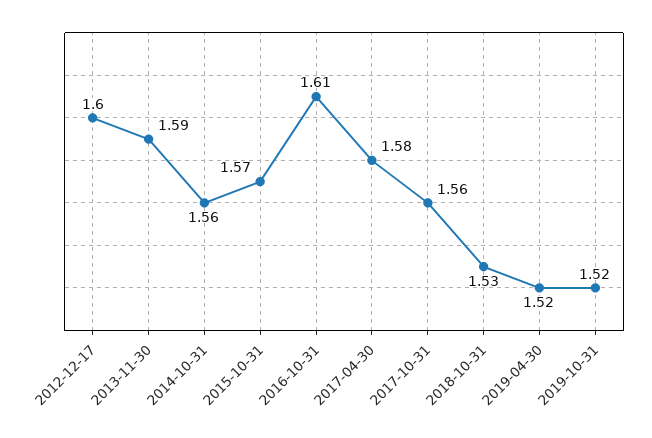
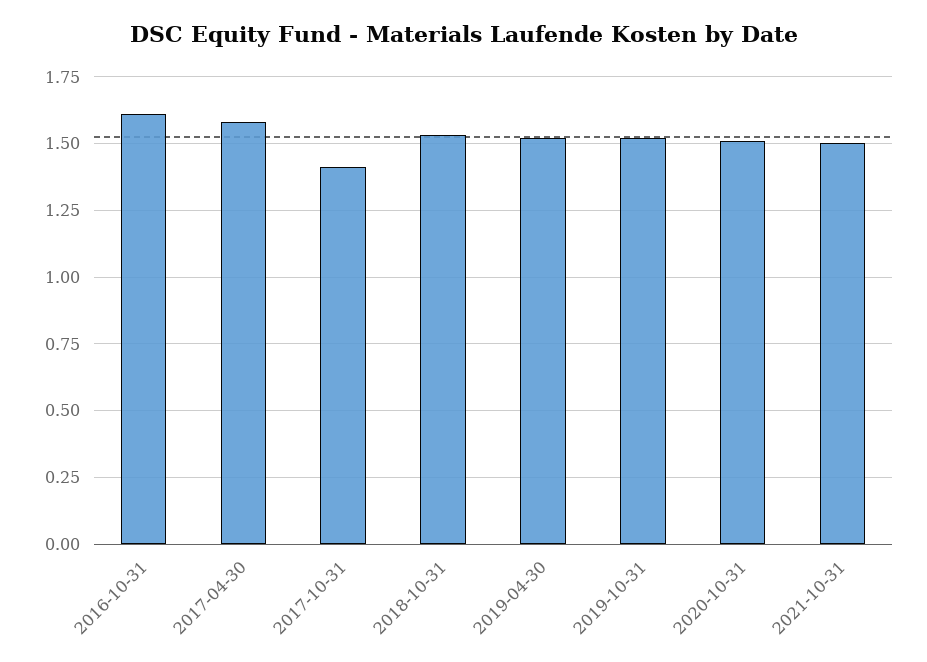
2012-12-17: 1.6 -> none
2013-11-30: 1.59 -> none
2014-10-31: 1.56 -> none
2015-10-31: 1.57 -> none
2017-10-31: 1.56 -> 1.4
2020-10-31: none -> 1.5
2021-10-31: none -> 1.5

